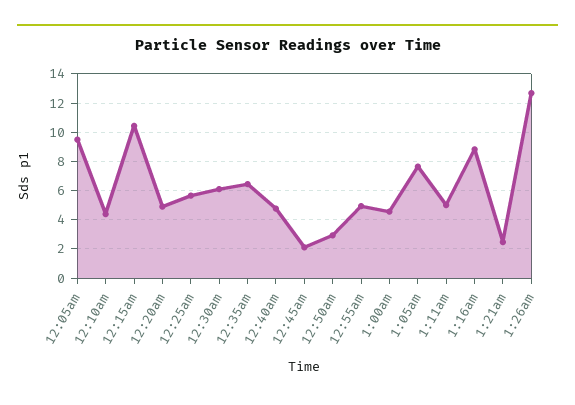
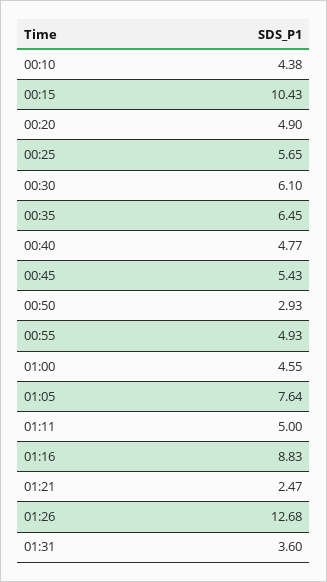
12:05am: 9.5 -> none
12:45am: 2 -> 5.43
01:31: none -> 3.6

